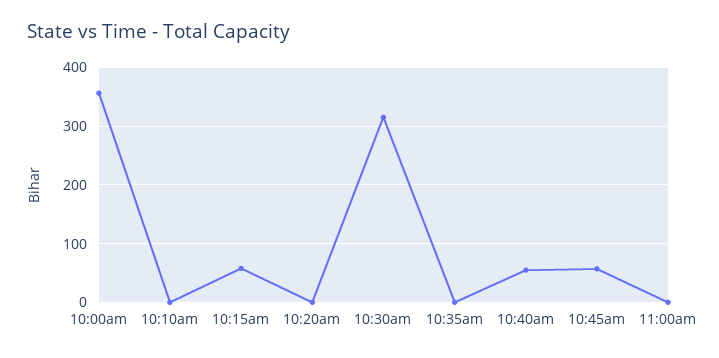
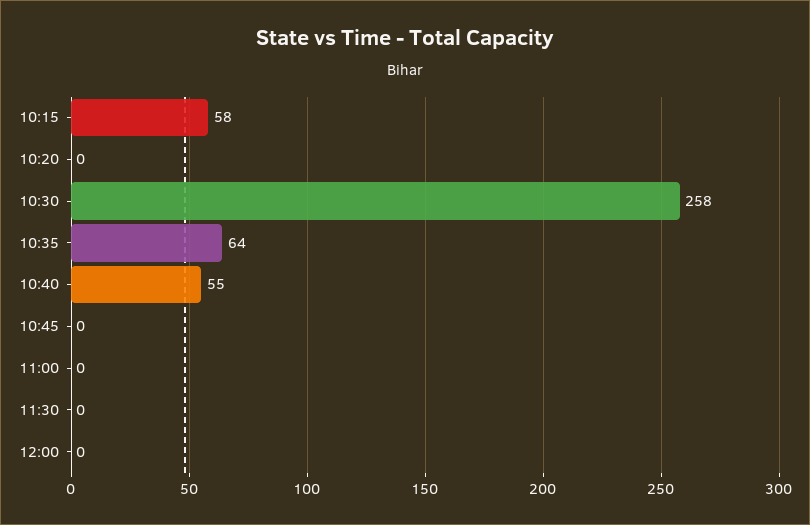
10:00am: 360 -> none
10:10am: 0 -> none
10:30am: 320 -> 258
10:35am: 0 -> 64
10:45am: 60 -> 0
11:30: none -> 0
12:00: none -> 0

